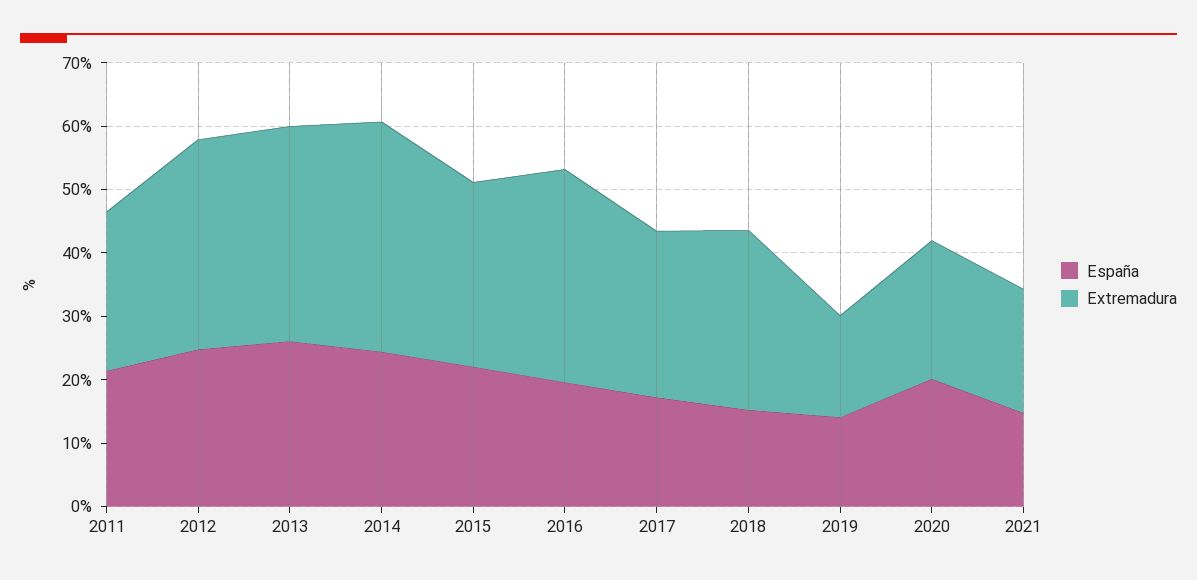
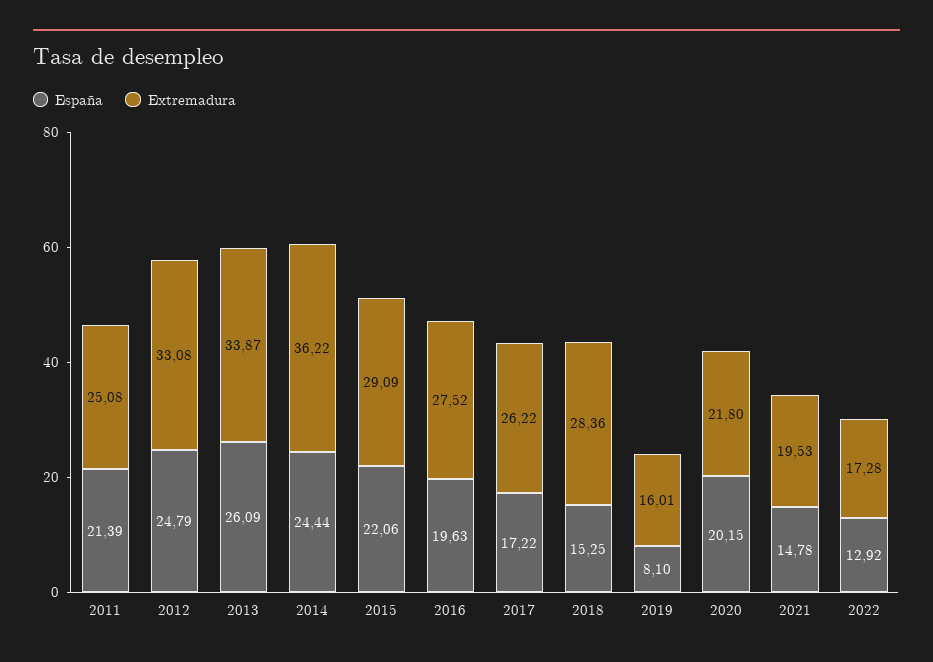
Extremadura, 2016: 34 -> 27.52
España, 2019: 14 -> 8.1
España, 2022: none -> 12.92
Extremadura, 2022: none -> 17.28

